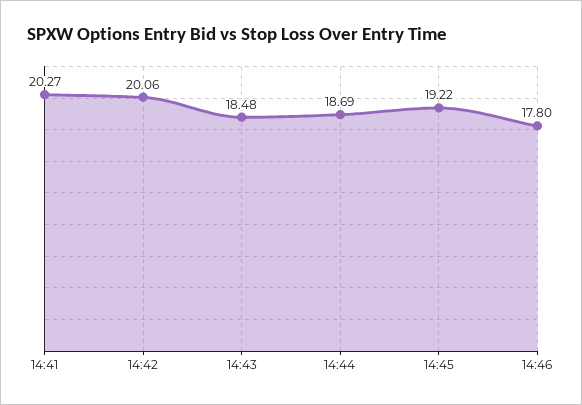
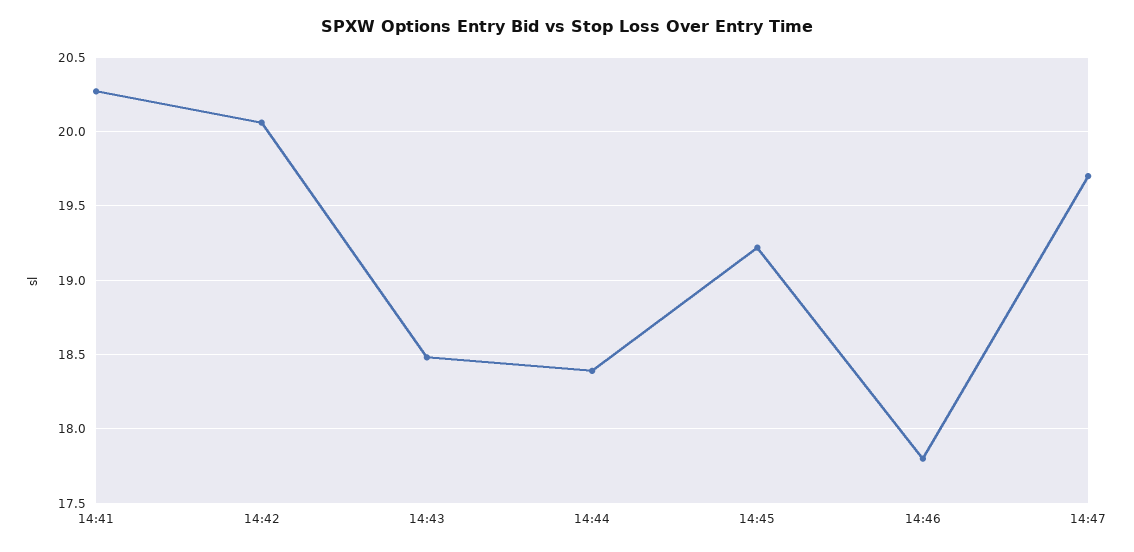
14:44: 18.69 -> 18.4
14:47: none -> 19.7

